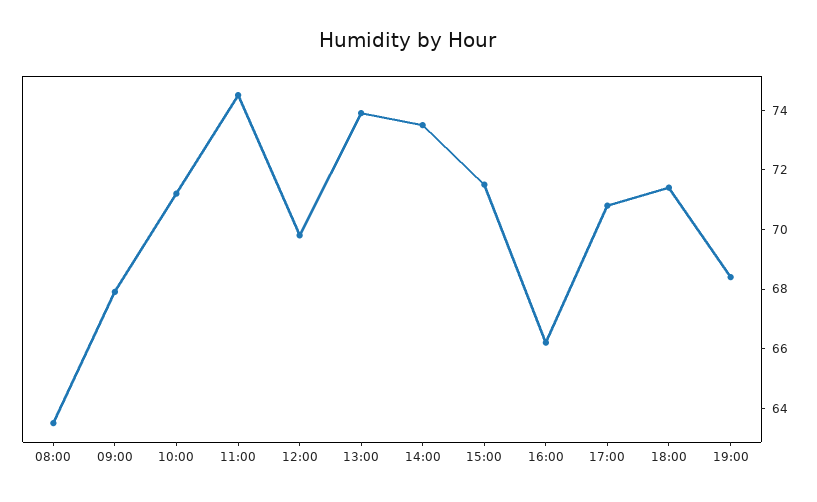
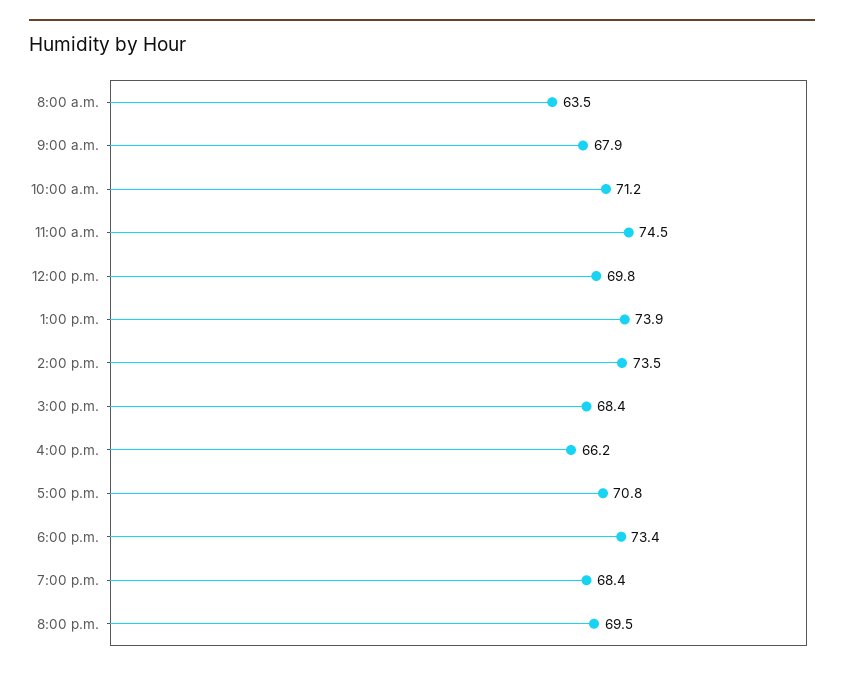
15:00: 71.5 -> 68.4
18:00: 71.5 -> 73.4
8:00 p.m.: none -> 69.5

